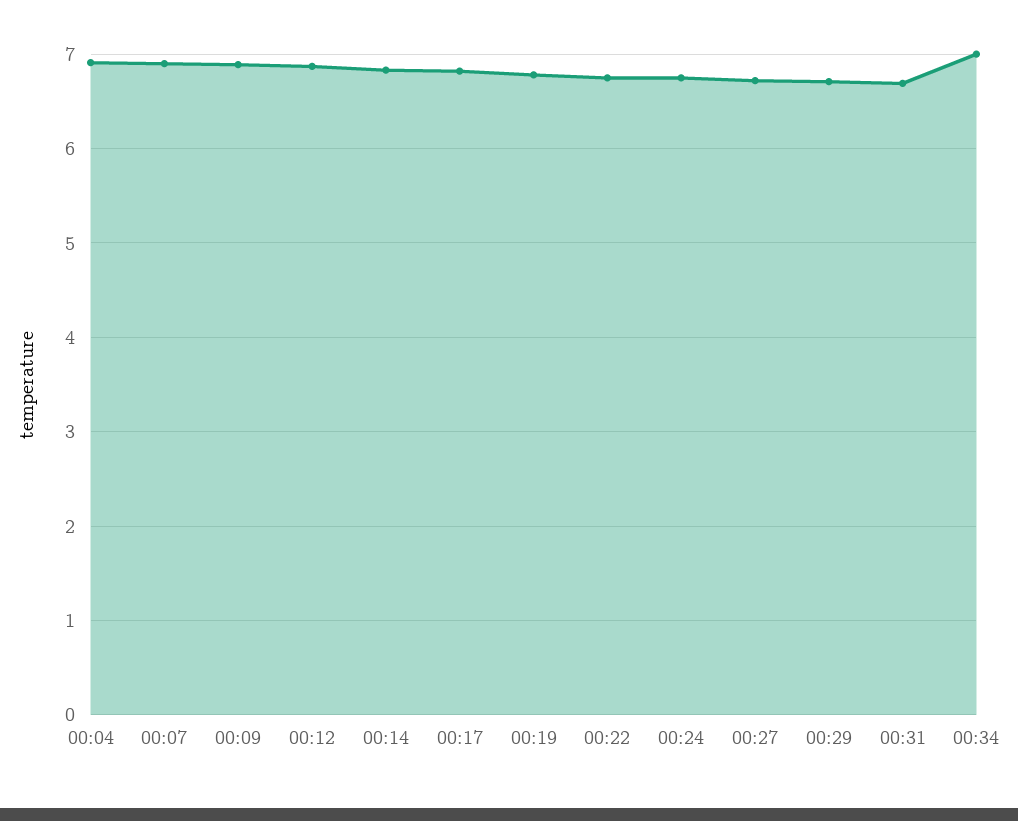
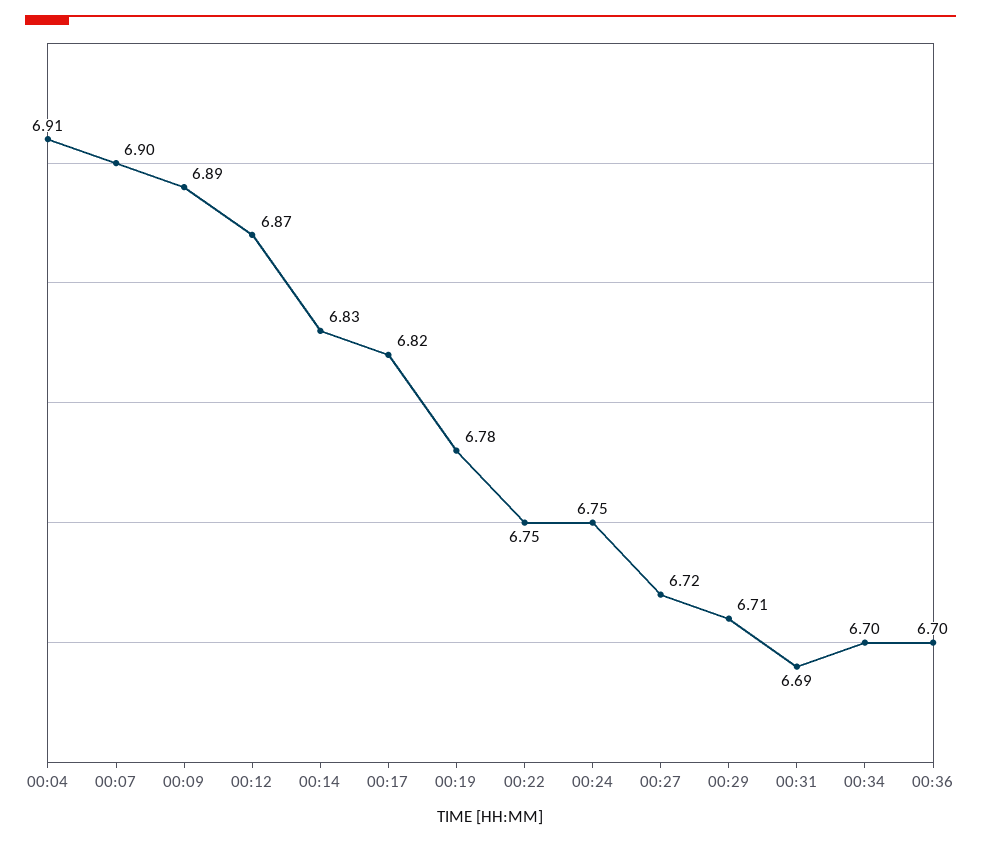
00:34: 7 -> 6.7
00:36: none -> 6.7

